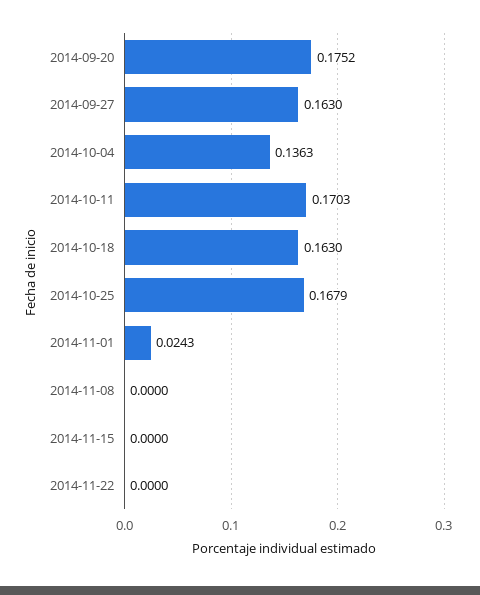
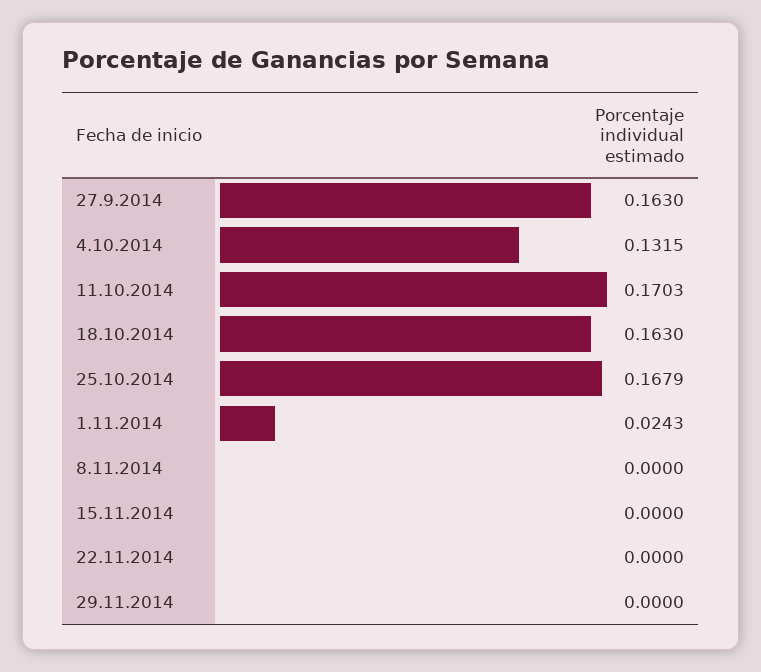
2014-09-20: 0.1752 -> none
2014-10-04: 0.1363 -> 0.1315
29.11.2014: none -> 0

